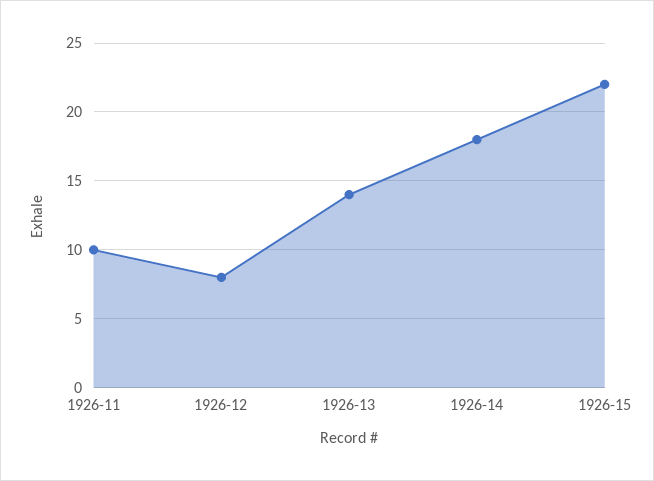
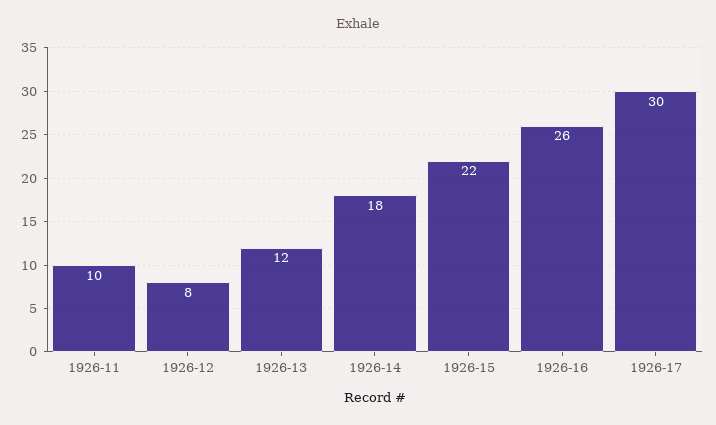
1926-13: 14 -> 12
1926-16: none -> 26
1926-17: none -> 30

